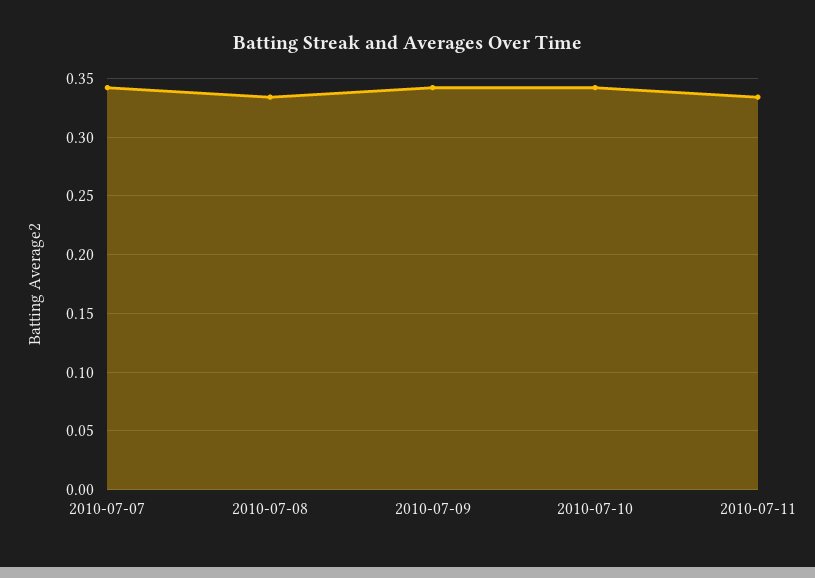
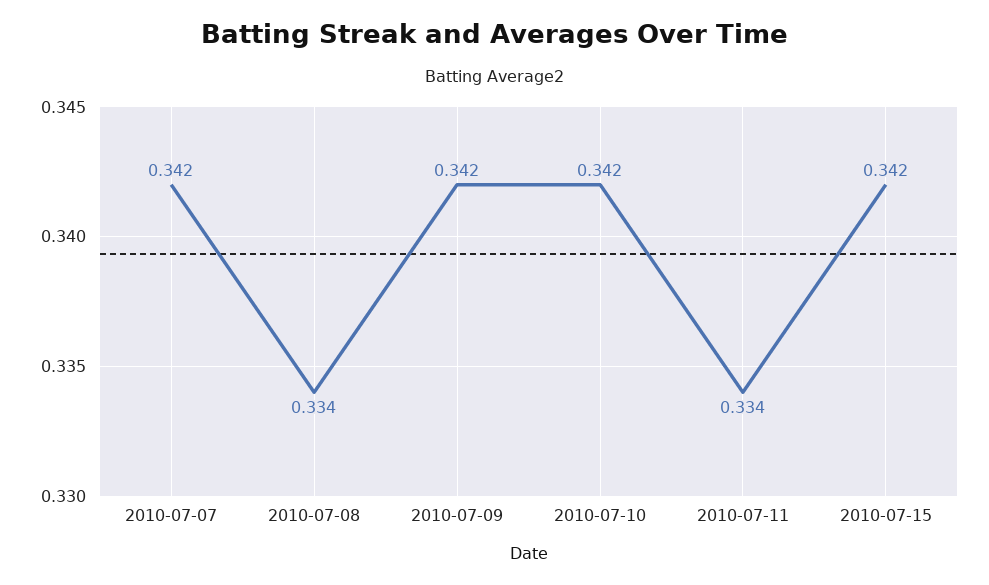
2010-07-15: none -> 0.342

